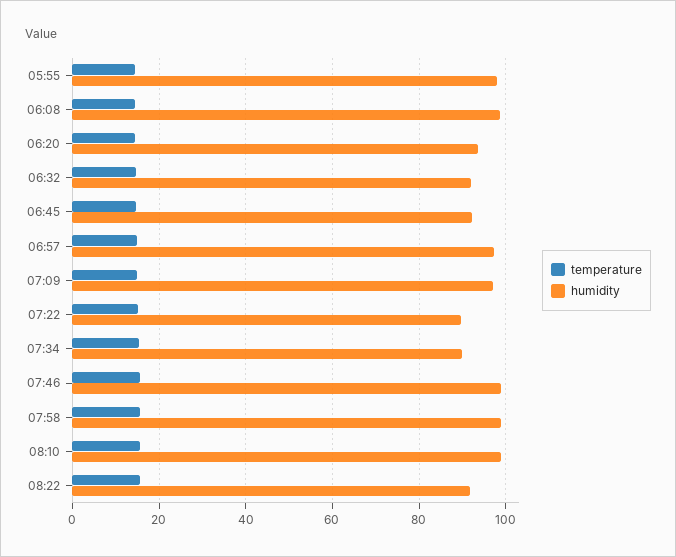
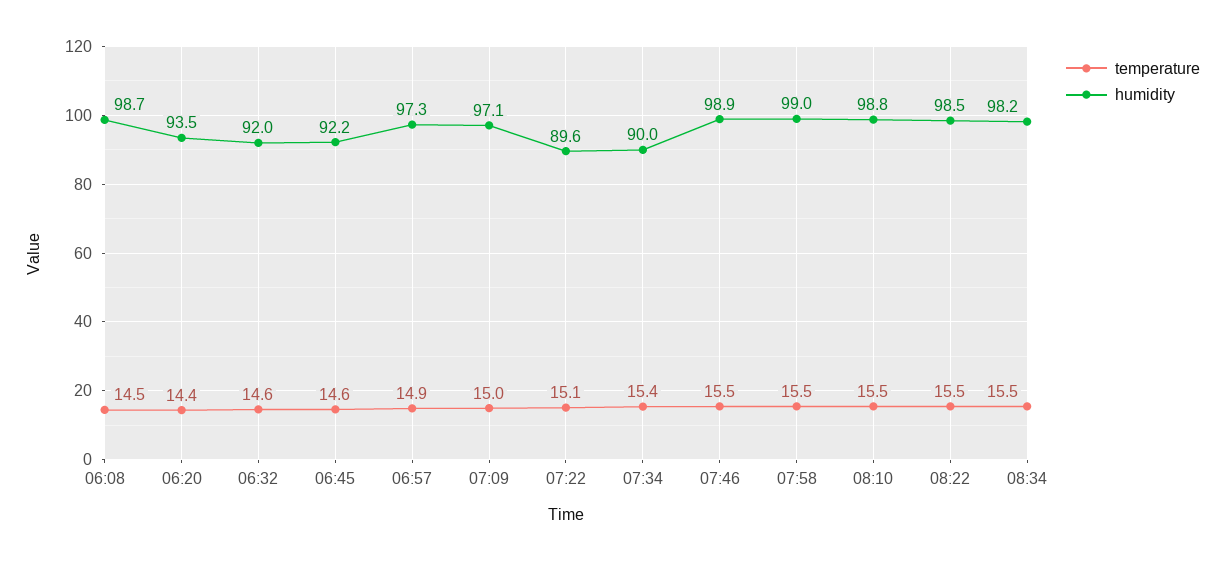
temperature, 05:55: 14 -> none
humidity, 05:55: 98 -> none
humidity, 08:22: 92 -> 98.5
temperature, 08:34: none -> 15.5
humidity, 08:34: none -> 98.2

